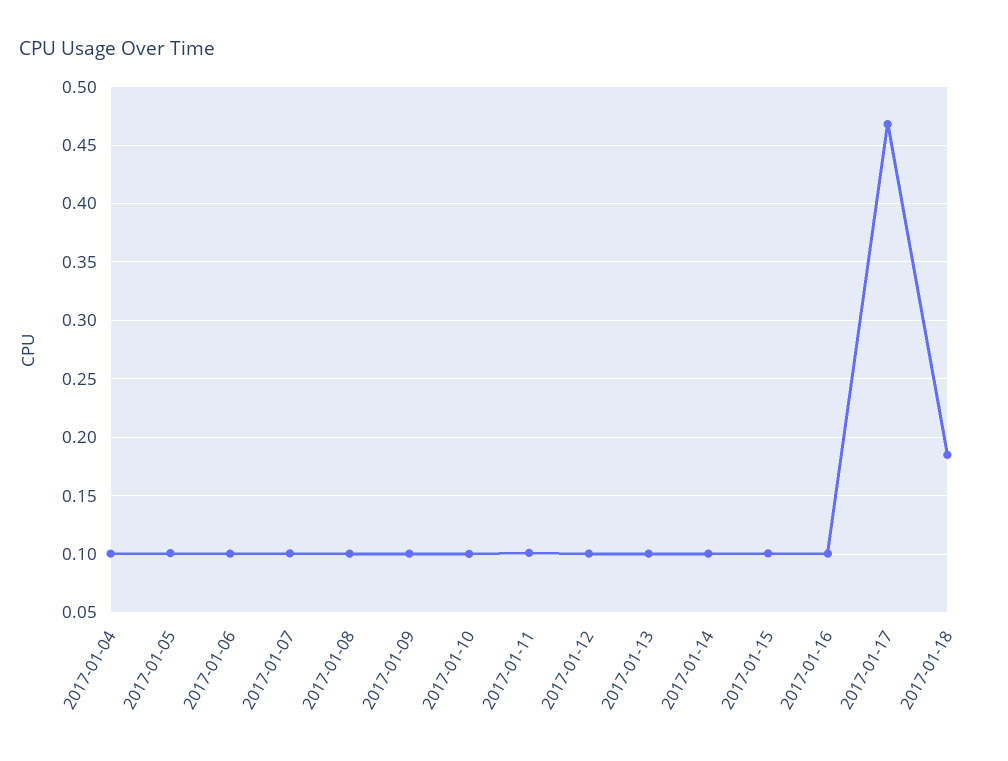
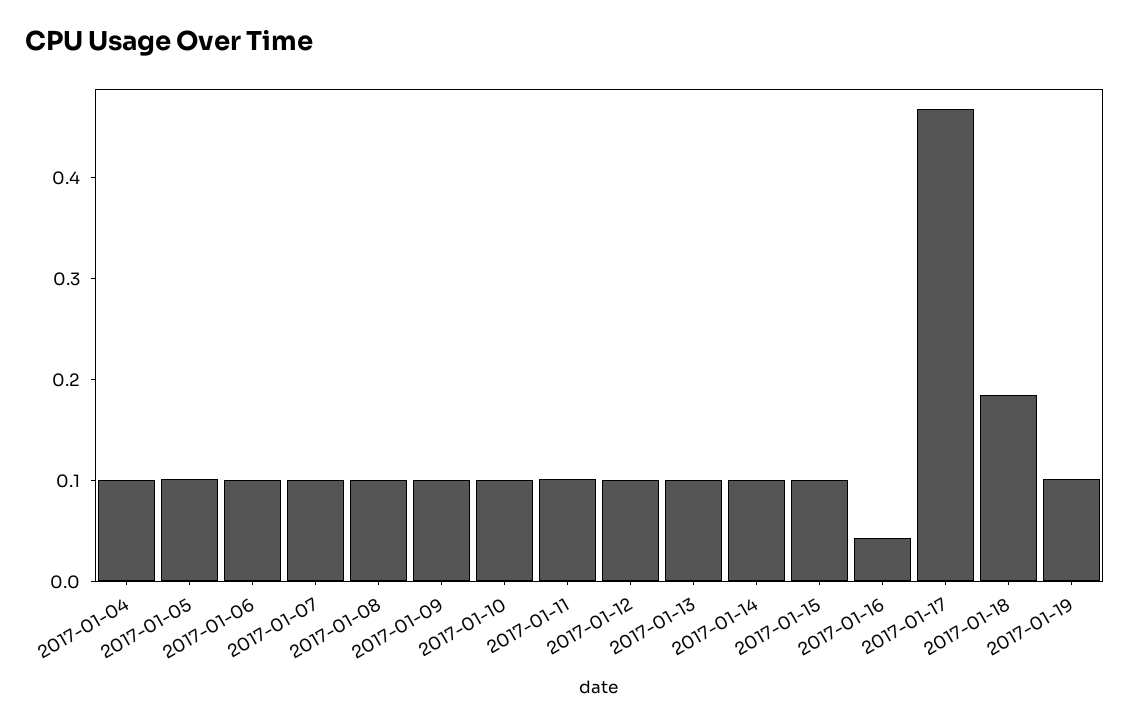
2017-01-16: 0.1 -> 0.04
2017-01-19: none -> 0.1

